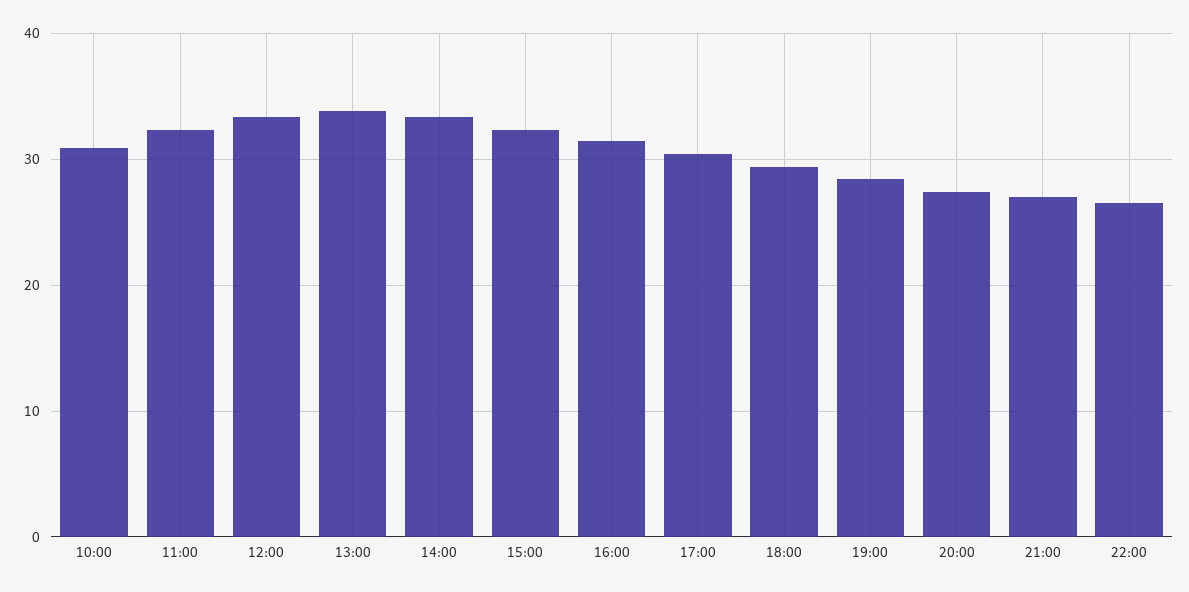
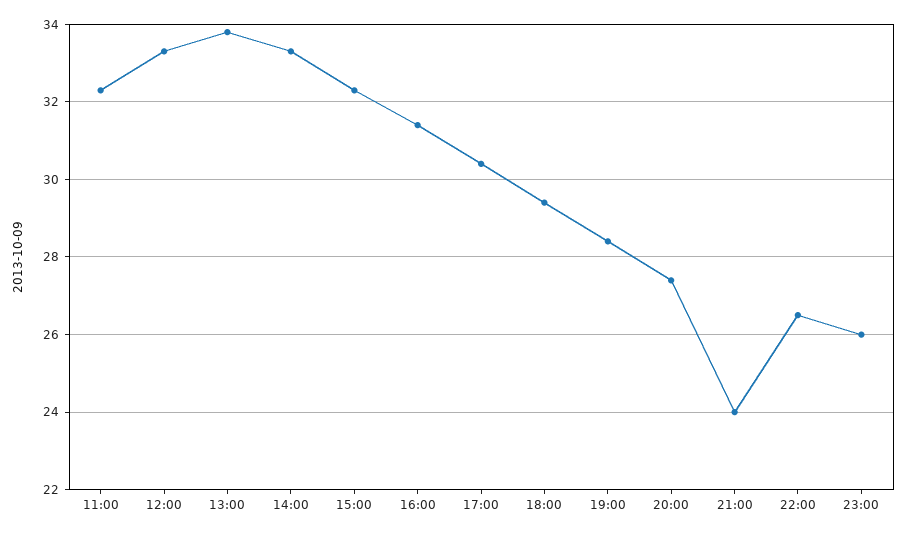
10:00: 31 -> none
21:00: 27 -> 24
23:00: none -> 26

